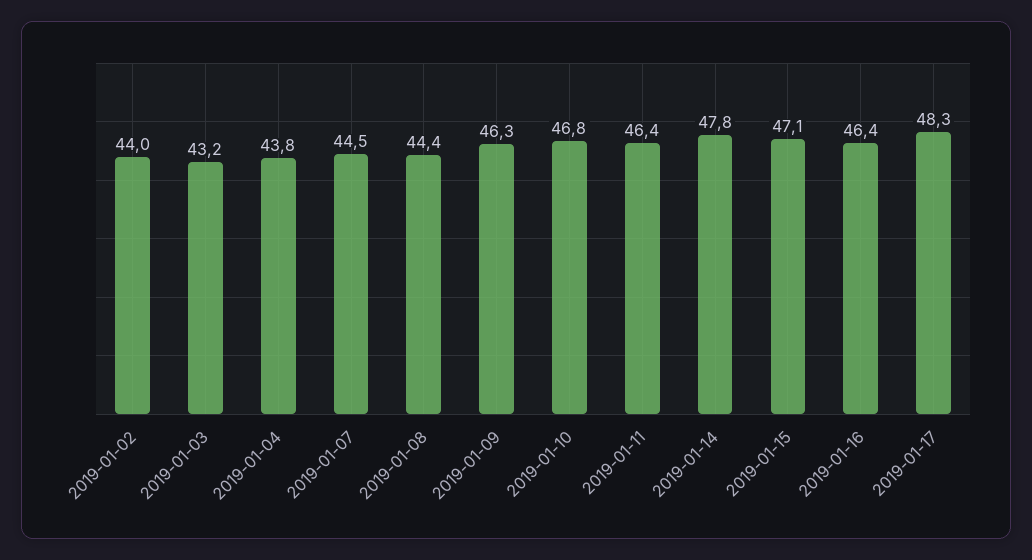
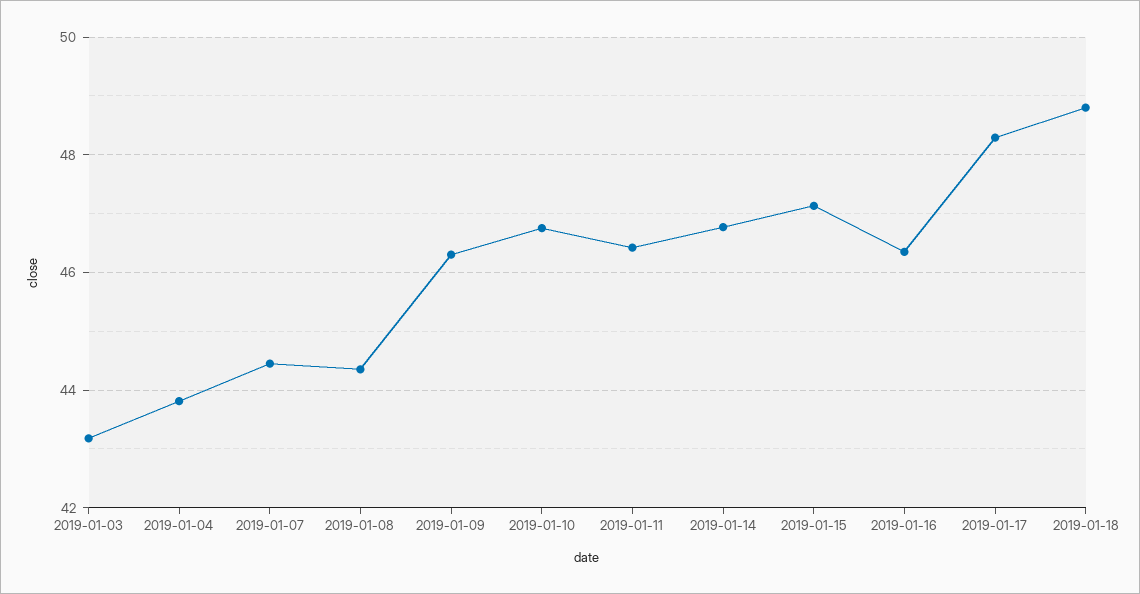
2019-01-02: 44 -> none
2019-01-14: 47.8 -> 46.8
2019-01-18: none -> 48.8

